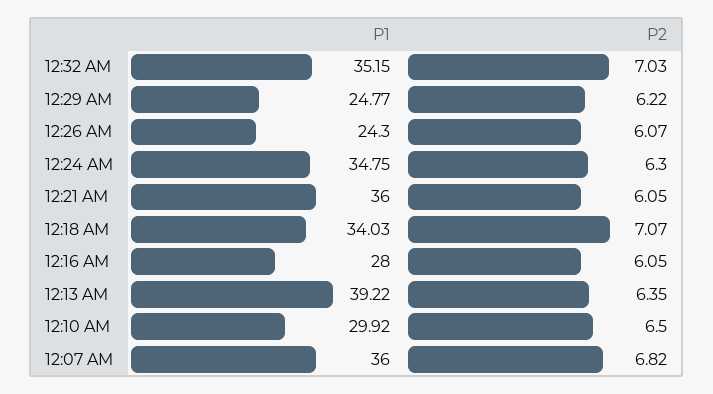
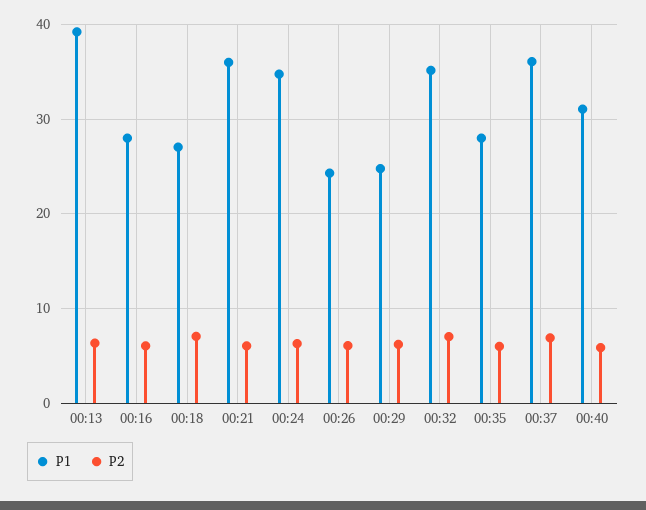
P1, 12:18 AM: 34.03 -> 27
P1, 12:10 AM: 29.92 -> none
P2, 12:10 AM: 6.5 -> none
P1, 12:07 AM: 36 -> none
P2, 12:07 AM: 6.82 -> none
P1, 00:35: none -> 28
P2, 00:35: none -> 6
P1, 00:37: none -> 36
P2, 00:37: none -> 7
P1, 00:40: none -> 31
P2, 00:40: none -> 6

